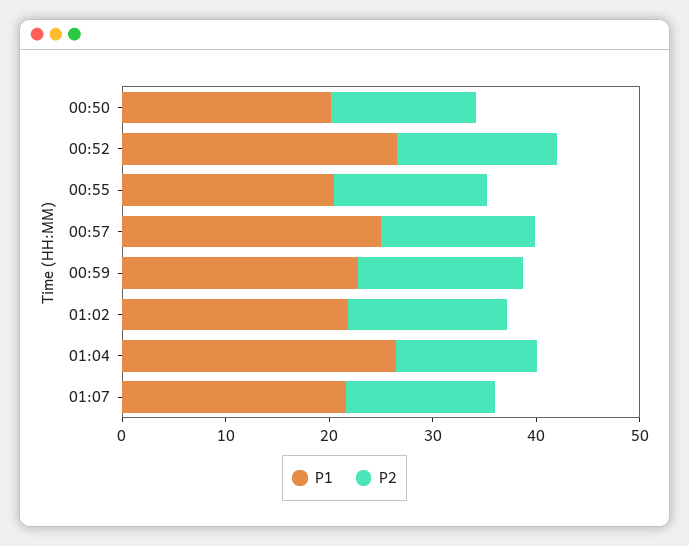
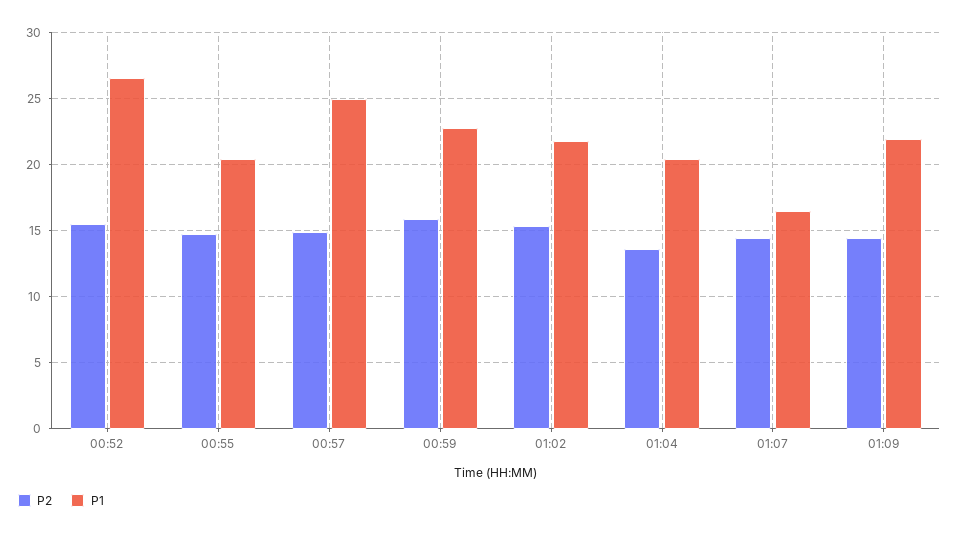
P1, 00:50: 20 -> none
P2, 00:50: 14 -> none
P1, 01:04: 26 -> 20.5
P1, 01:07: 22 -> 16.5
P2, 01:09: none -> 14.5
P1, 01:09: none -> 22

